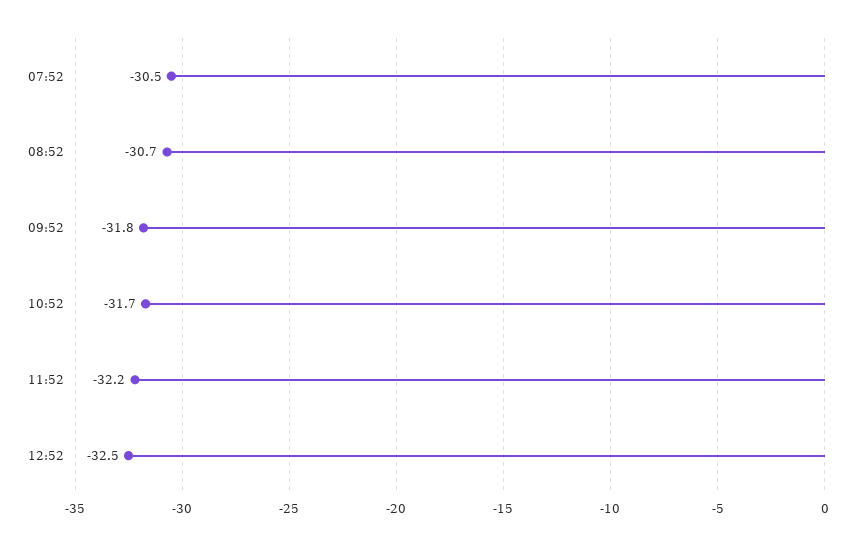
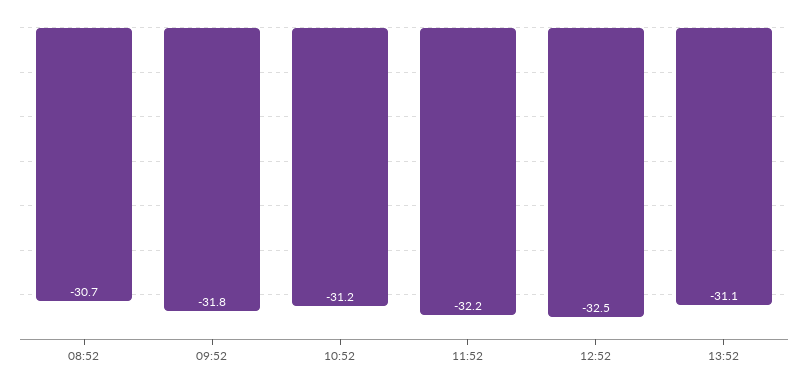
07:52: -30.5 -> none
10:52: -31.7 -> -31.2
13:52: none -> -31.1

